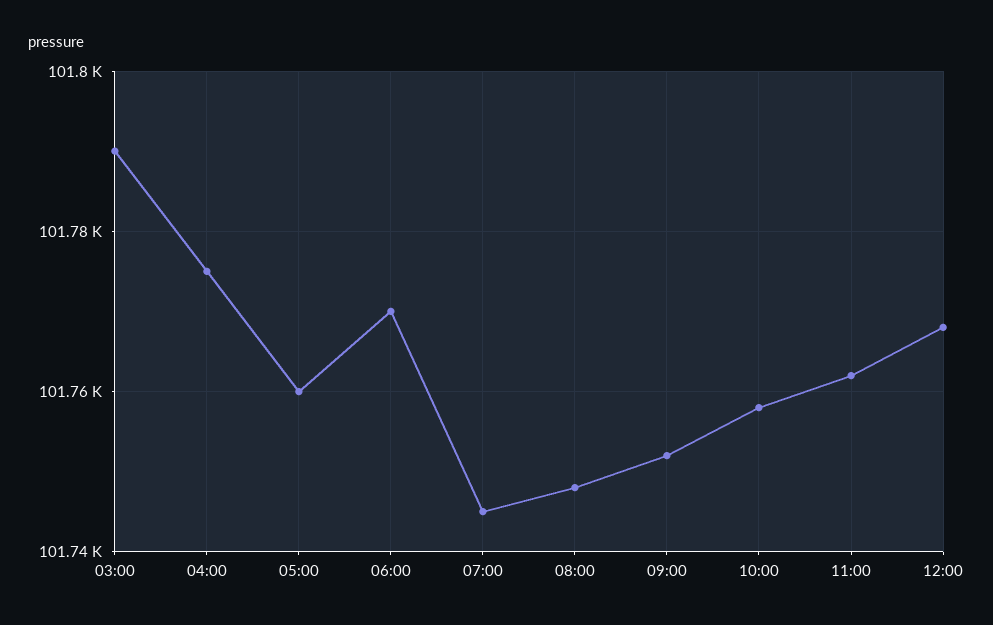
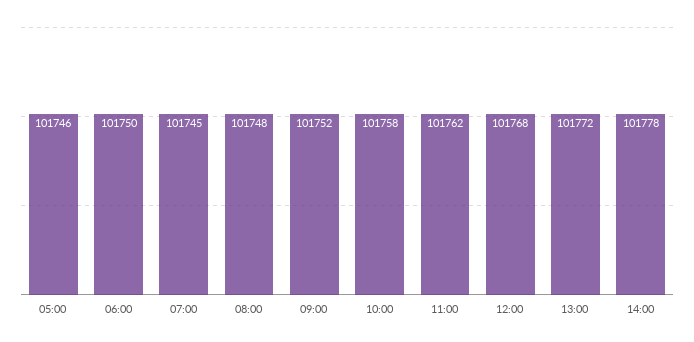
03:00: 101790 -> none
04:00: 101775 -> none
05:00: 101760 -> 101746
06:00: 101770 -> 101750
13:00: none -> 101772
14:00: none -> 101778

